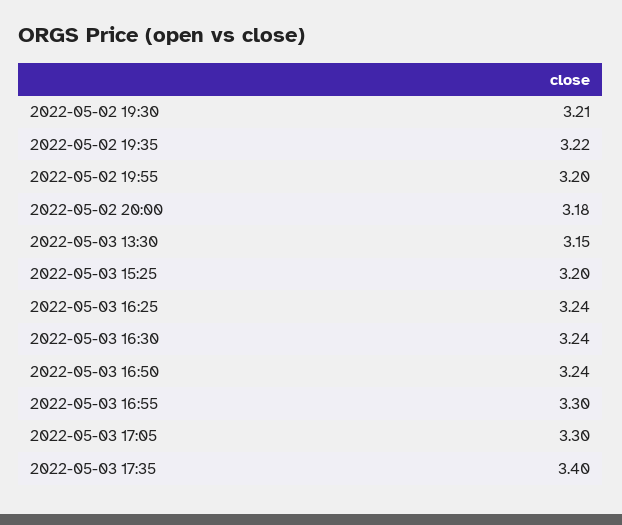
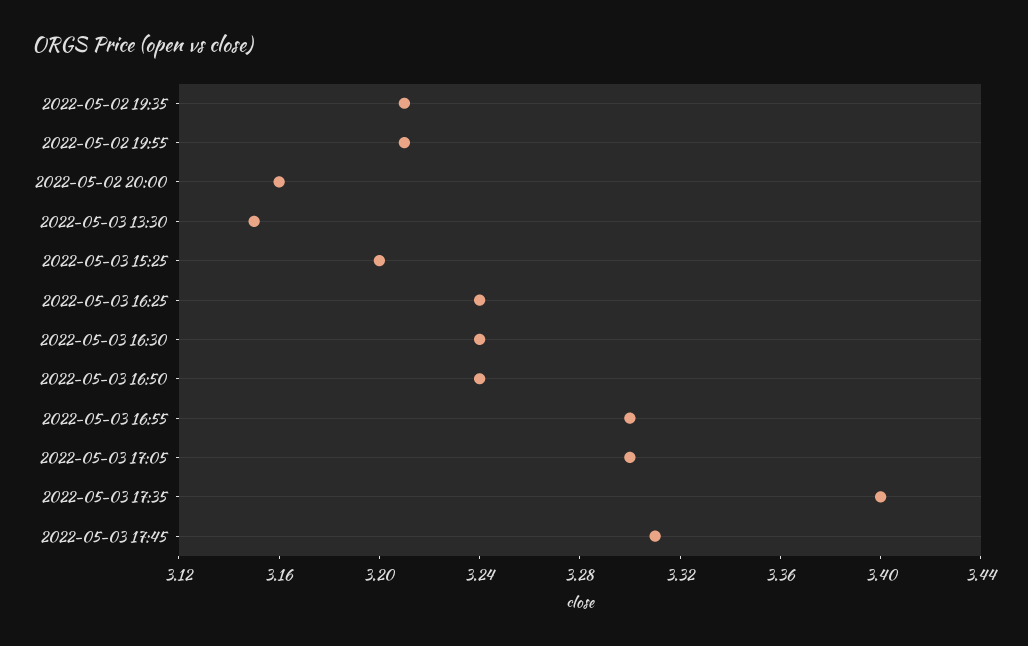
2022-05-02 19:30: 3.21 -> none
2022-05-02 19:35: 3.22 -> 3.21
2022-05-02 19:55: 3.2 -> 3.21
2022-05-02 20:00: 3.18 -> 3.16
2022-05-03 17:45: none -> 3.31

